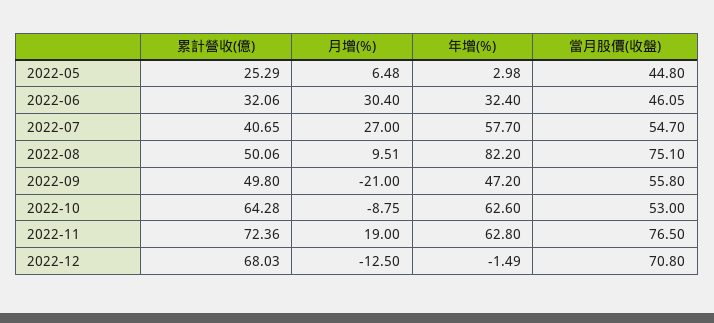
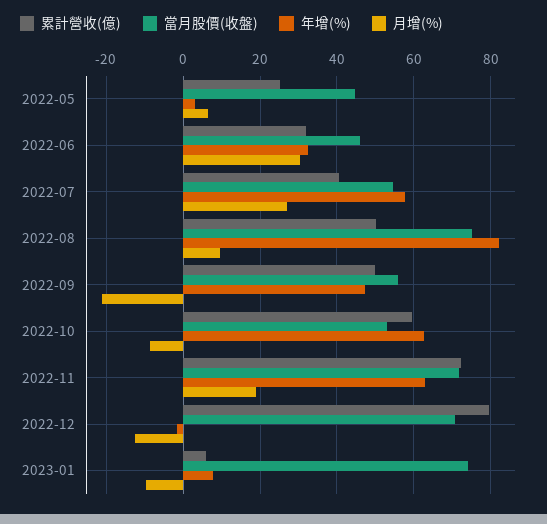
累計營收(億), 2022-10: 64.28 -> 60
當月股價(收盤), 2022-11: 76.5 -> 72
累計營收(億), 2022-12: 68.03 -> 80
累計營收(億), 2023-01: none -> 6
當月股價(收盤), 2023-01: none -> 74
年增(%), 2023-01: none -> 8
月增(%), 2023-01: none -> -10

